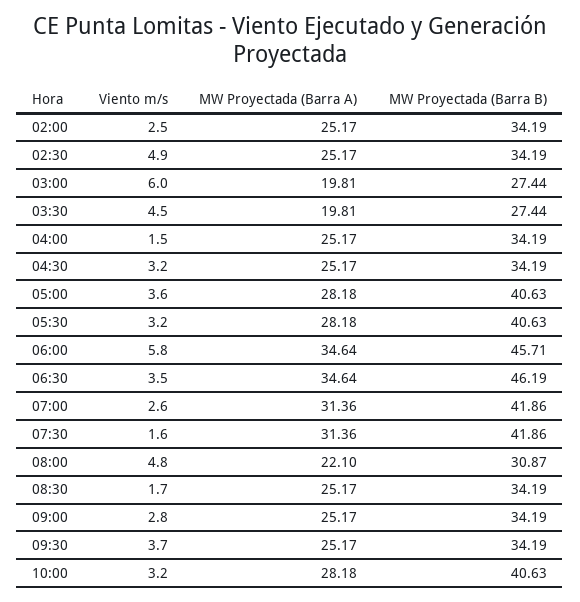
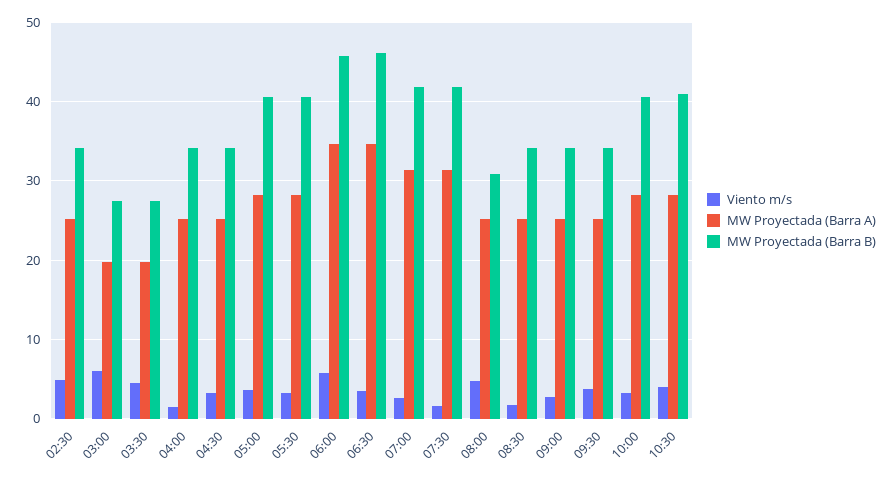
Viento m/s, 02:00: 2.5 -> none
MW Proyectada (Barra A), 02:00: 25.17 -> none
MW Proyectada (Barra B), 02:00: 34.19 -> none
MW Proyectada (Barra A), 08:00: 22.1 -> 25
Viento m/s, 10:30: none -> 4
MW Proyectada (Barra A), 10:30: none -> 28
MW Proyectada (Barra B), 10:30: none -> 41

